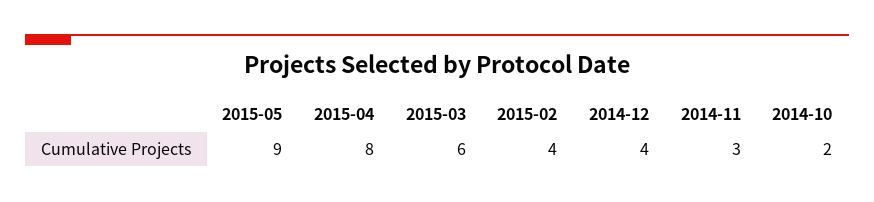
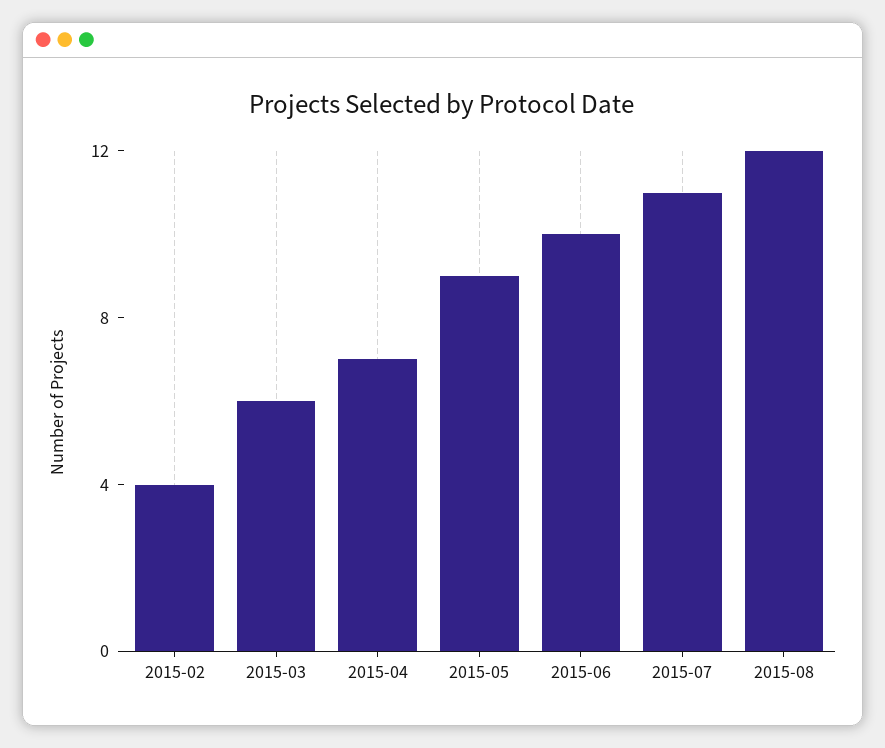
2015-04: 8 -> 7
2014-12: 4 -> none
2014-11: 3 -> none
2014-10: 2 -> none
2015-06: none -> 10
2015-07: none -> 11
2015-08: none -> 12

